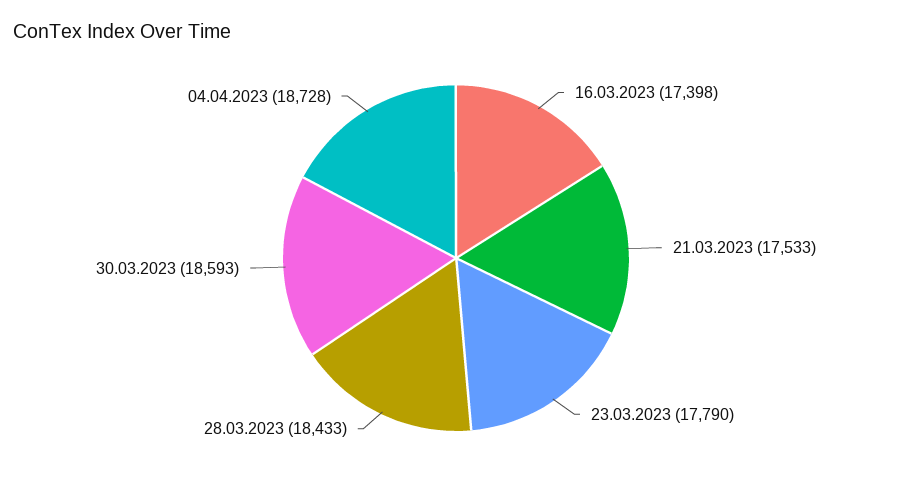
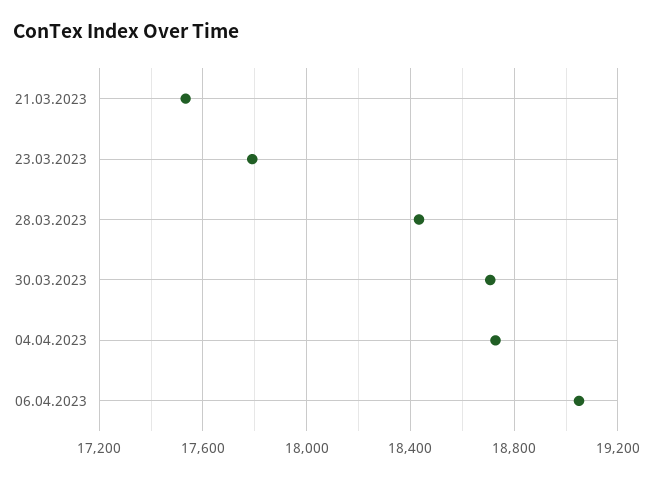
16.03.2023: 17398 -> none
30.03.2023: 18593 -> 18700
06.04.2023: none -> 19050

